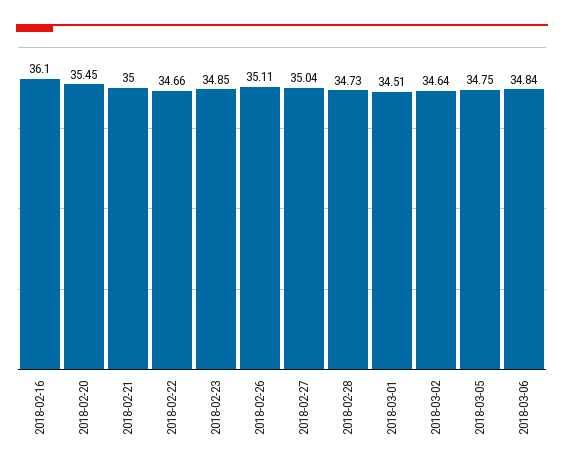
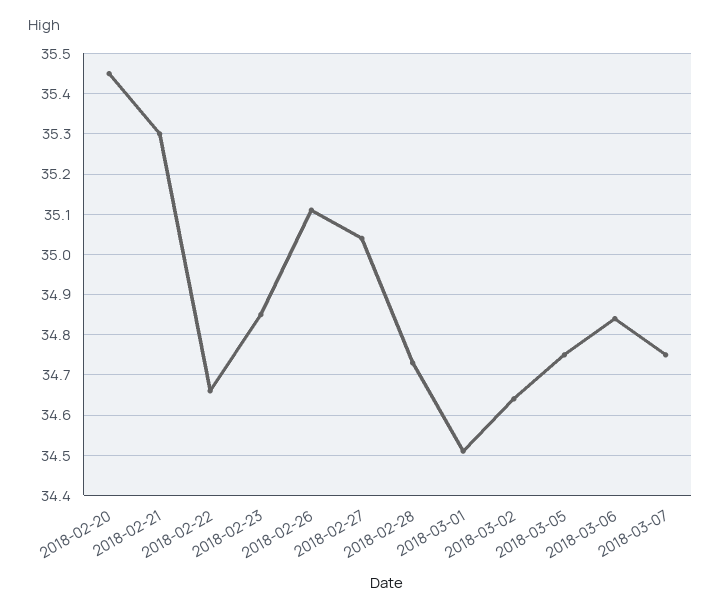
2018-02-16: 36.1 -> none
2018-02-21: 35 -> 35.3
2018-03-07: none -> 34.75

